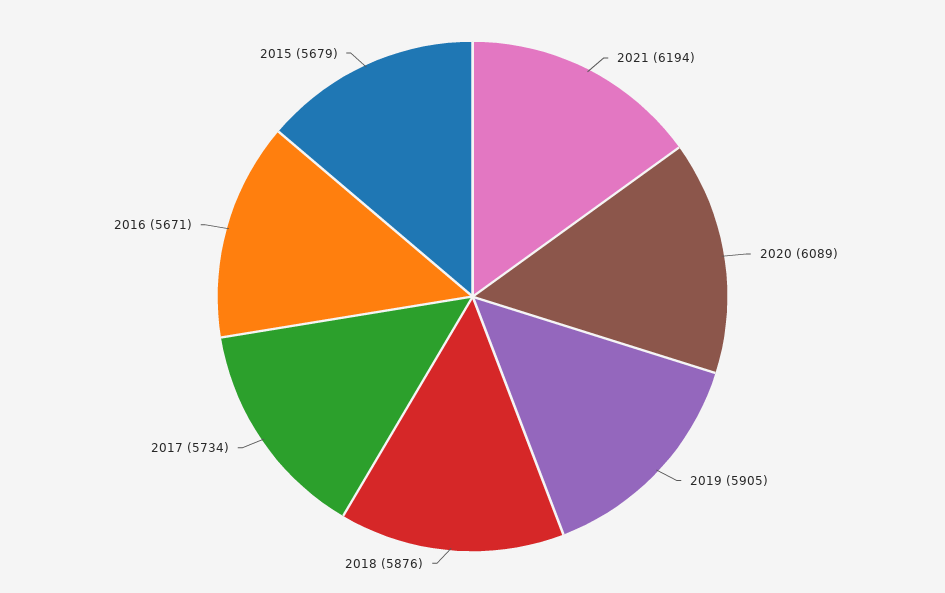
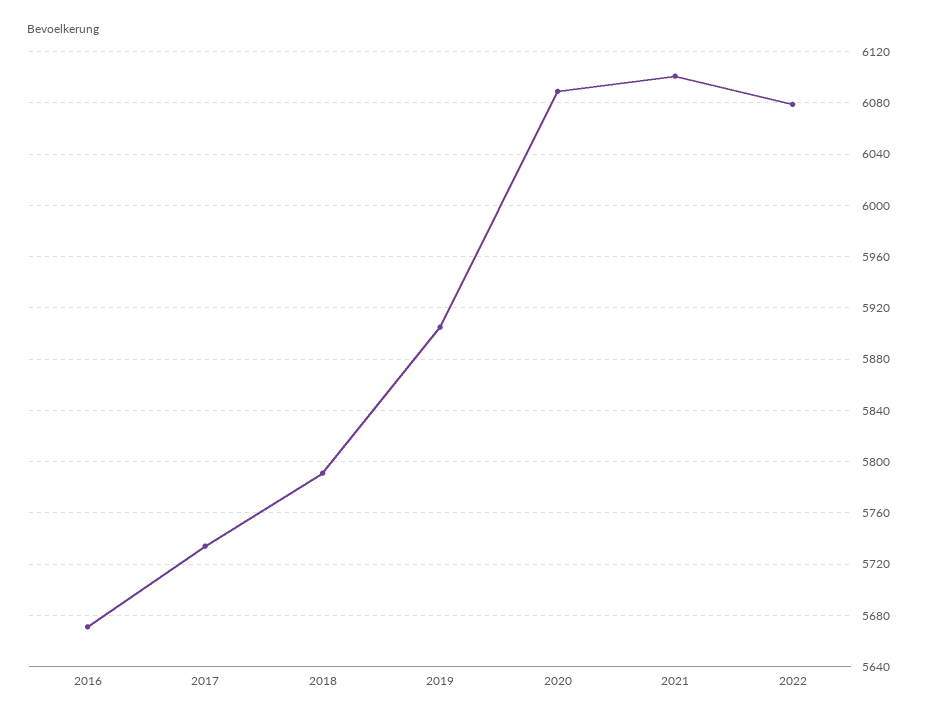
2021: 6194 -> 6100
2018: 5876 -> 5790
2015: 5679 -> none
2022: none -> 6080

